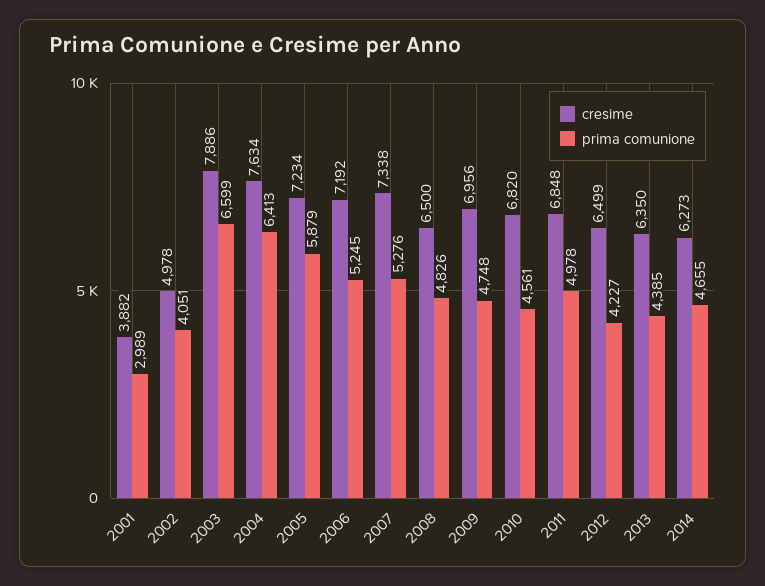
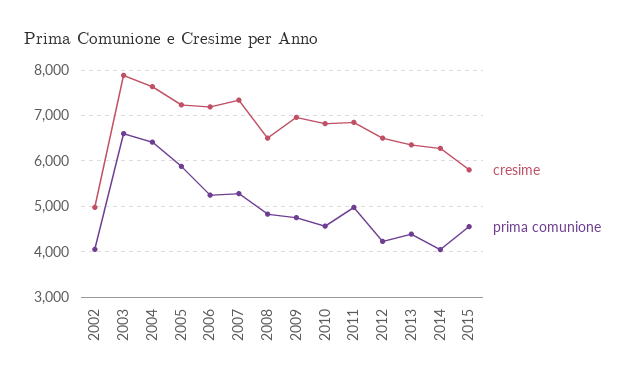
cresime, 2001: 3882 -> none
prima comunione, 2001: 2989 -> none
prima comunione, 2014: 4655 -> 4000
cresime, 2015: none -> 5800
prima comunione, 2015: none -> 4600

